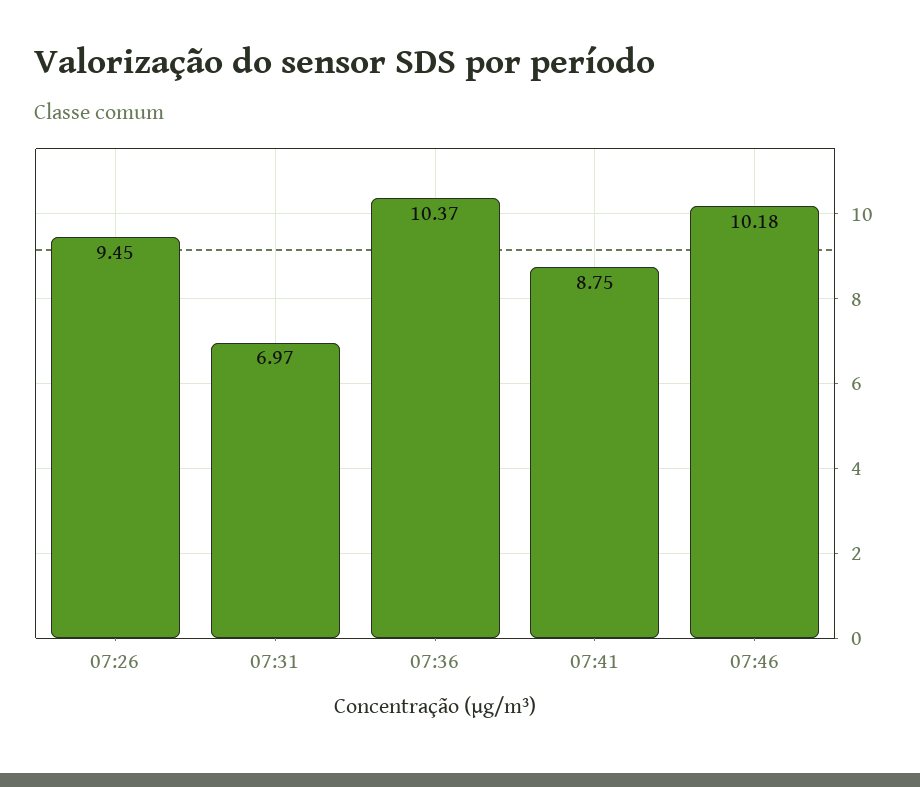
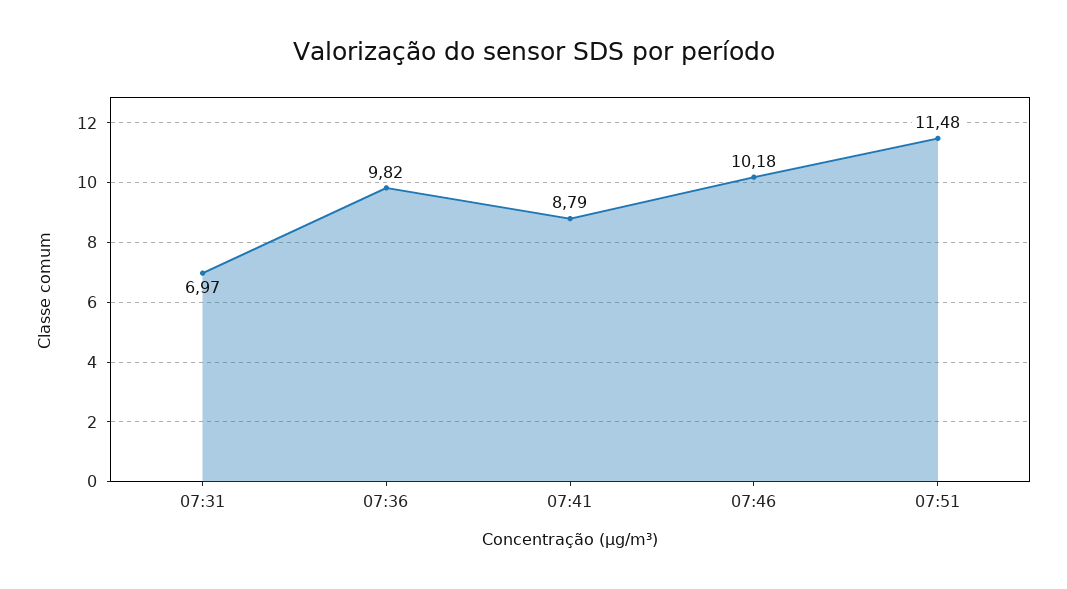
07:26: 9.45 -> none
07:36: 10.37 -> 9.82
07:41: 8.75 -> 8.79
07:51: none -> 11.48

